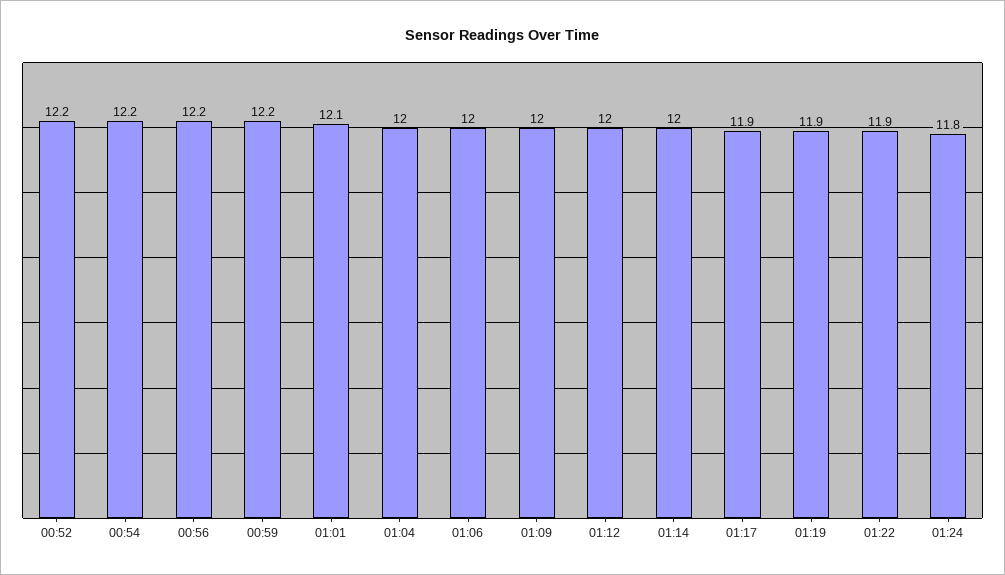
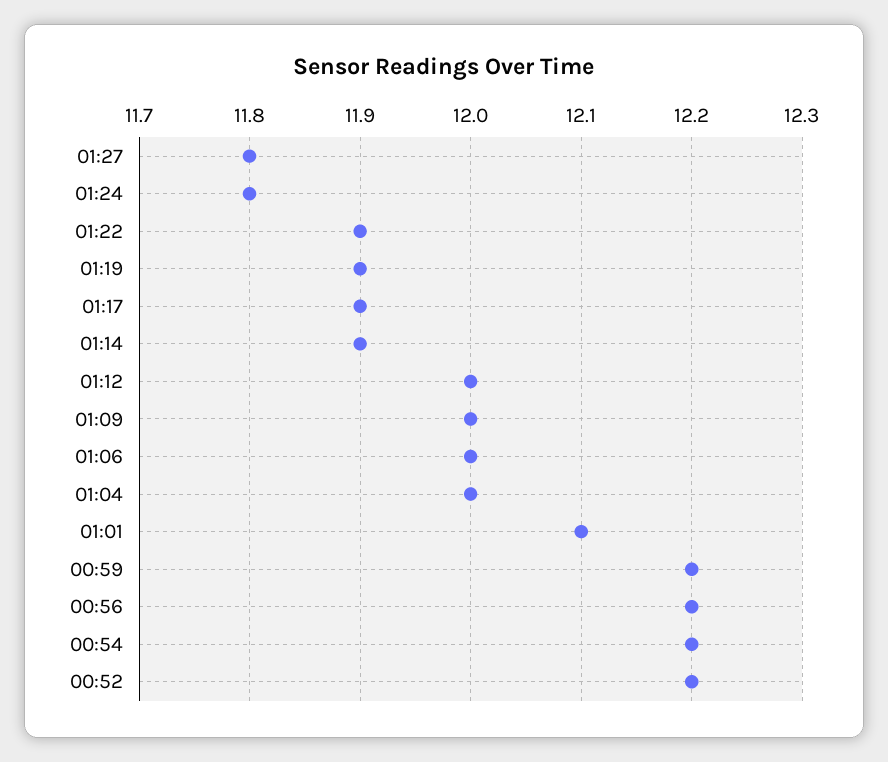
01:14: 12 -> 11.9
01:27: none -> 11.8

